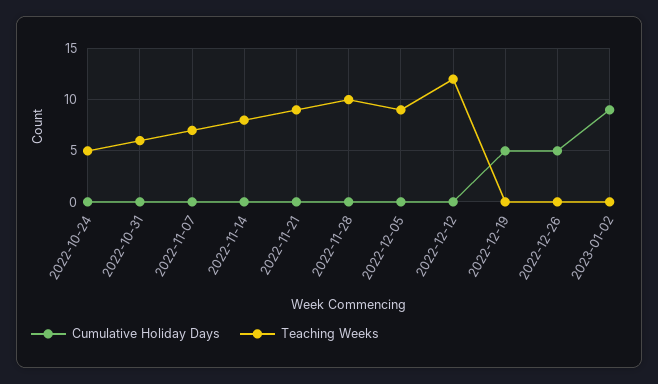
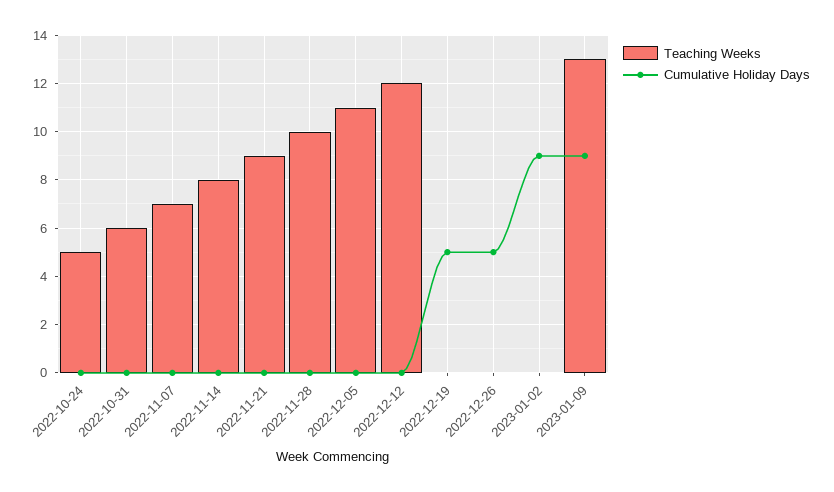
Teaching Weeks, 2022-12-05: 9 -> 11
Teaching Weeks, 2023-01-09: none -> 13
Cumulative Holiday Days, 2023-01-09: none -> 9

